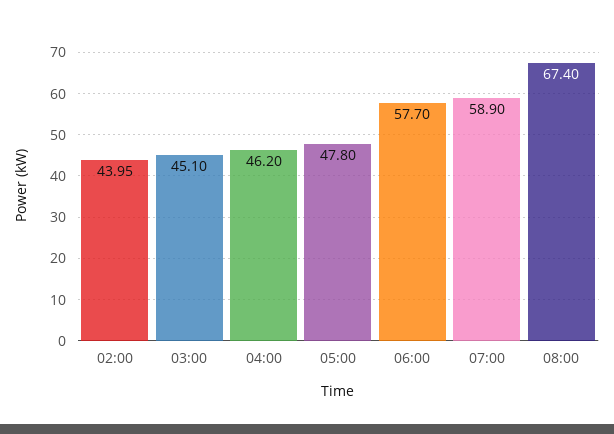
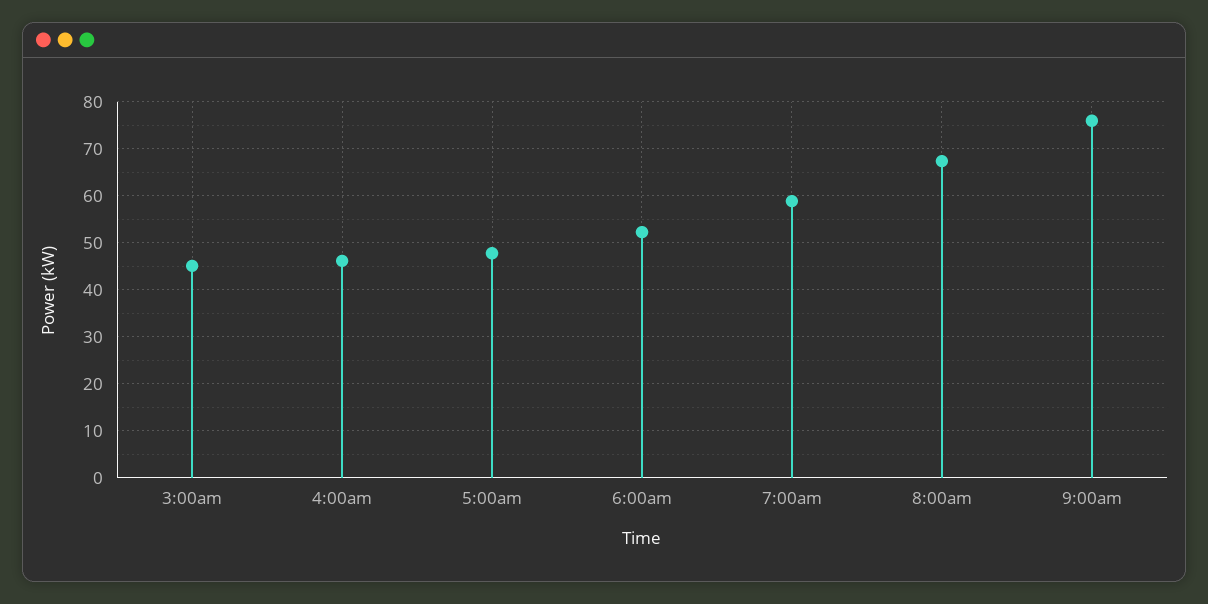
02:00: 43.95 -> none
06:00: 57.7 -> 52
9:00am: none -> 76

